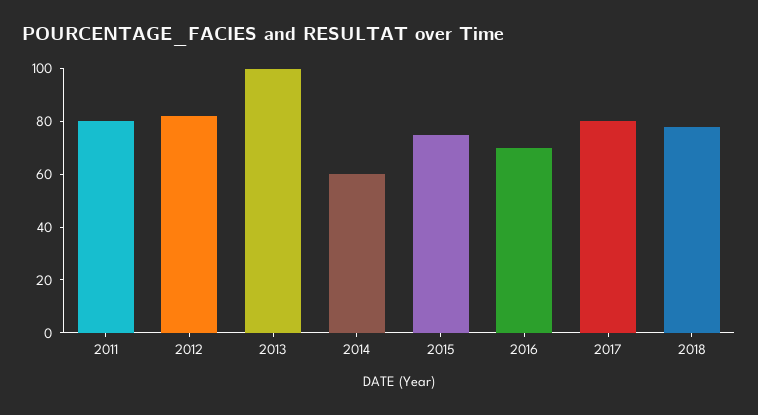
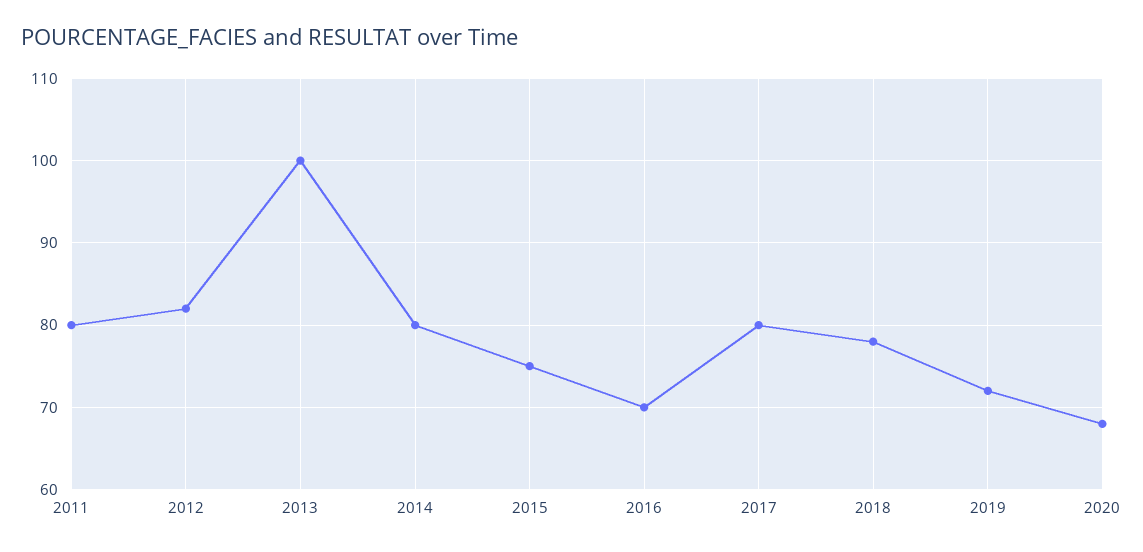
2014: 60 -> 80
2019: none -> 72
2020: none -> 68

